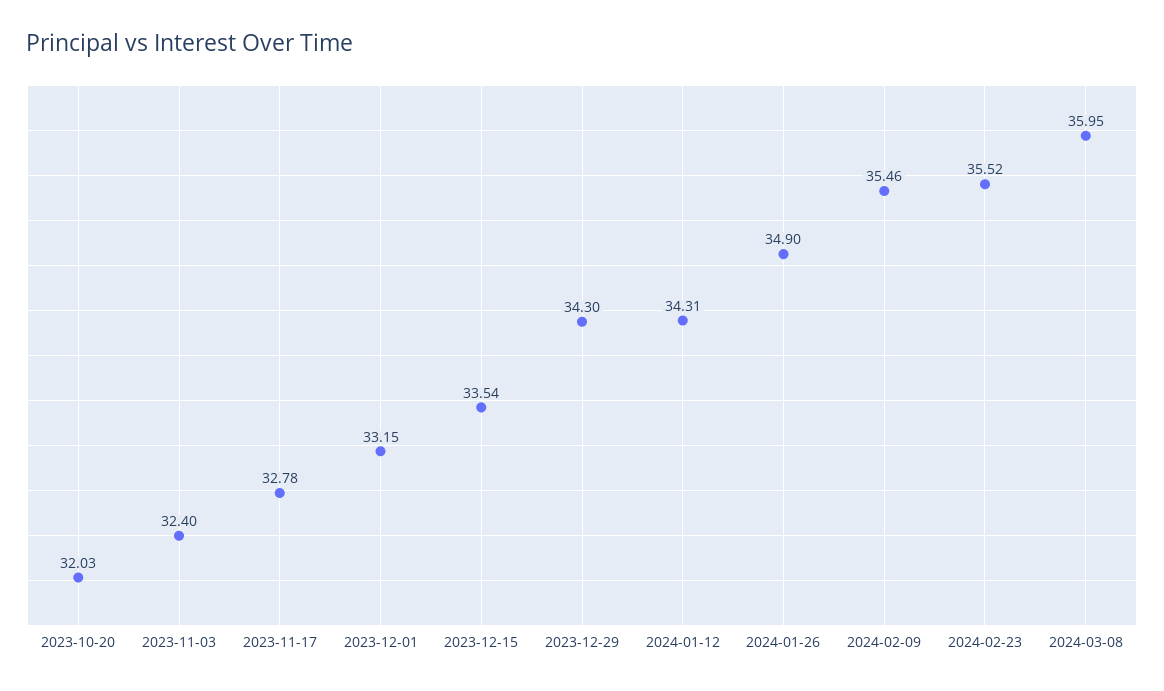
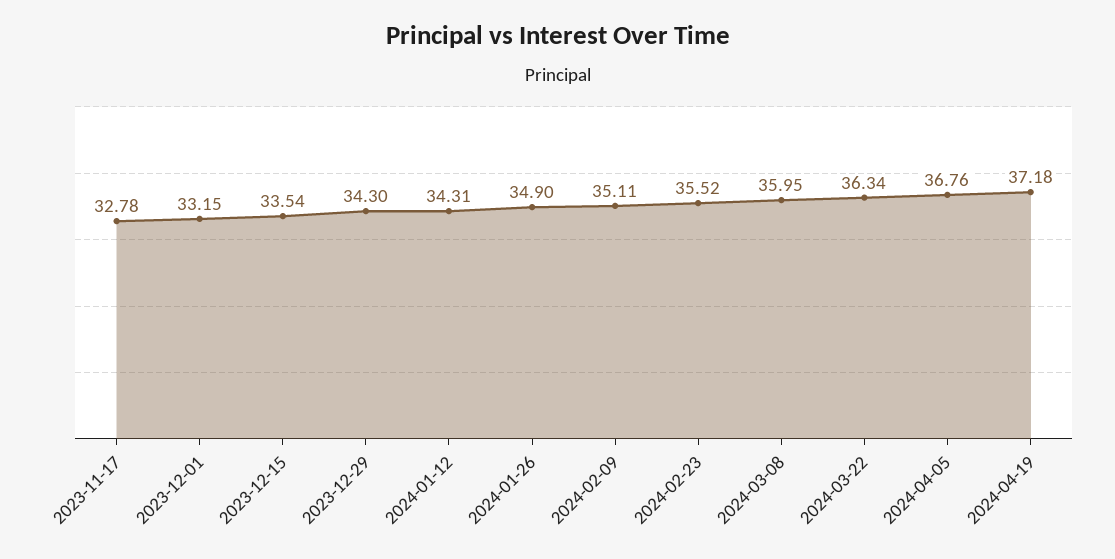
2023-10-20: 32.03 -> none
2023-11-03: 32.4 -> none
2024-02-09: 35.46 -> 35.11
2024-03-22: none -> 36.34
2024-04-05: none -> 36.76
2024-04-19: none -> 37.18

